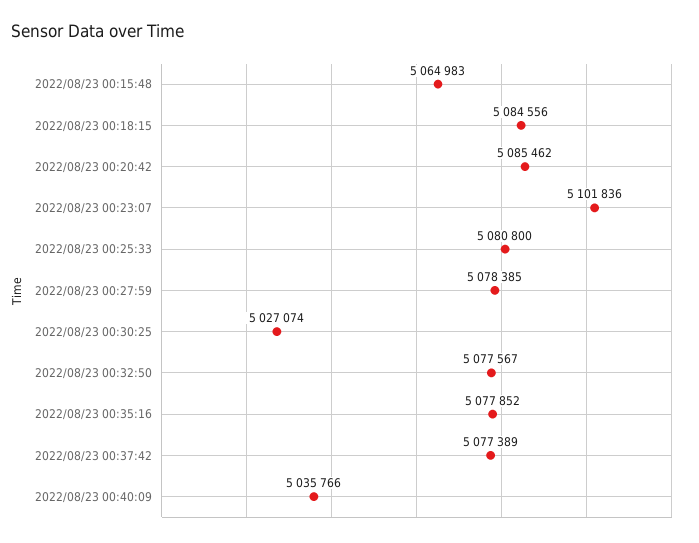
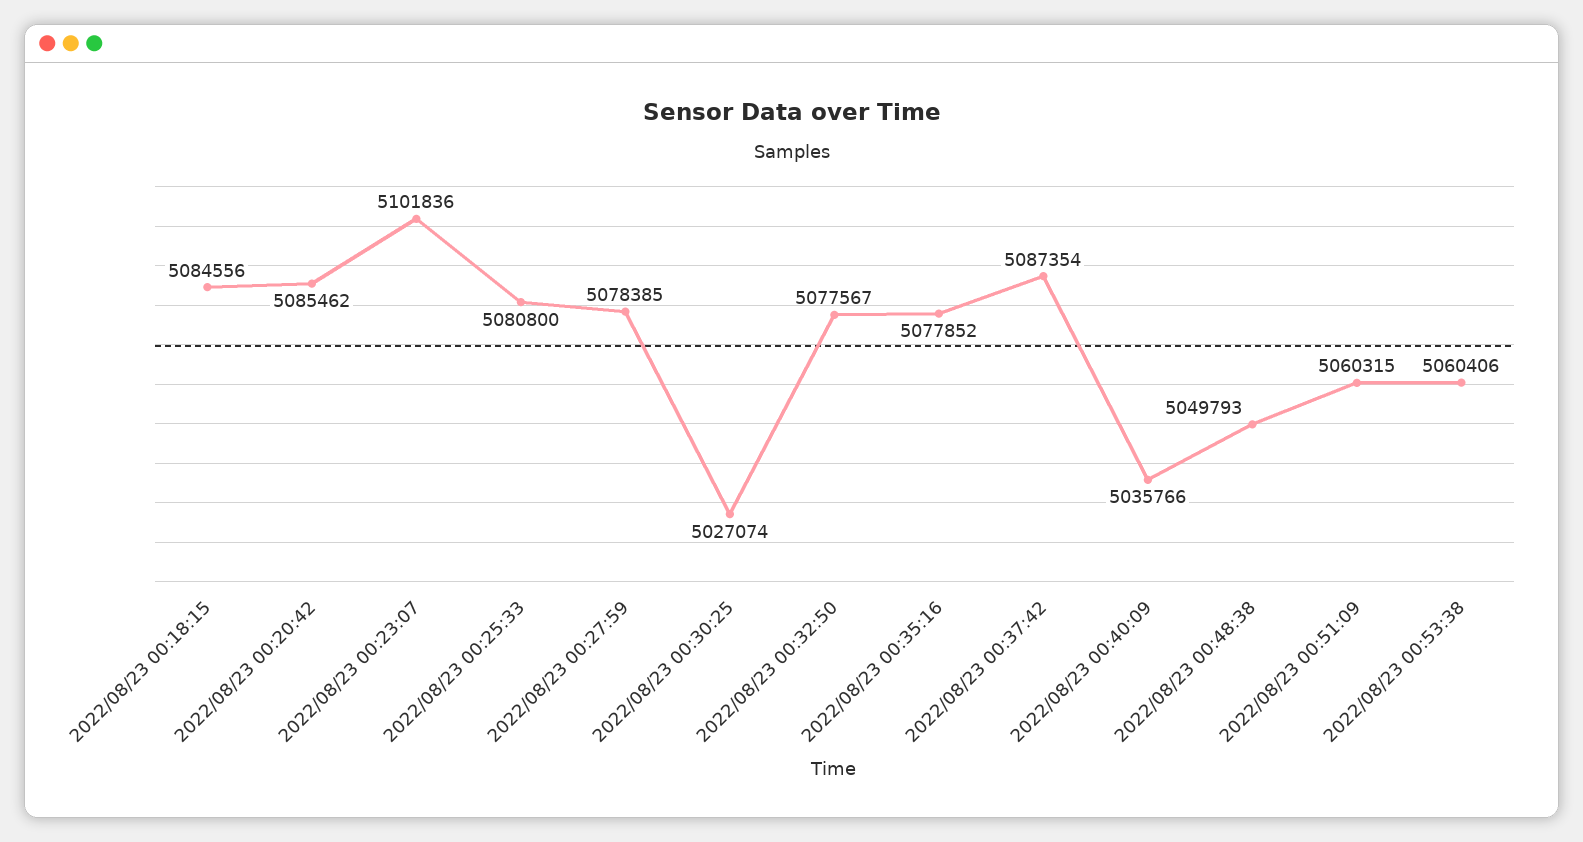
2022/08/23 00:15:48: 5064983 -> none
2022/08/23 00:37:42: 5077389 -> 5087354
2022/08/23 00:48:38: none -> 5049793
2022/08/23 00:51:09: none -> 5060315
2022/08/23 00:53:38: none -> 5060406

